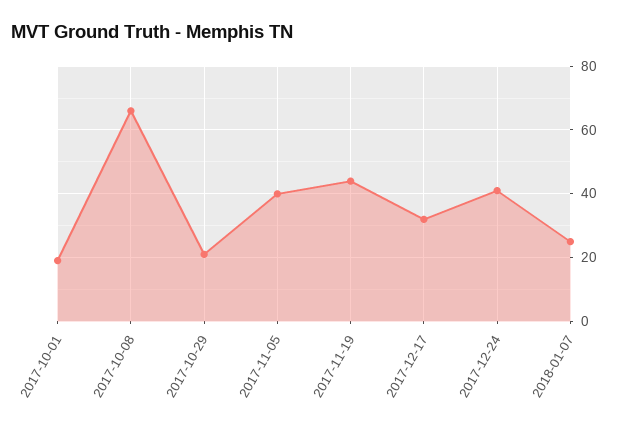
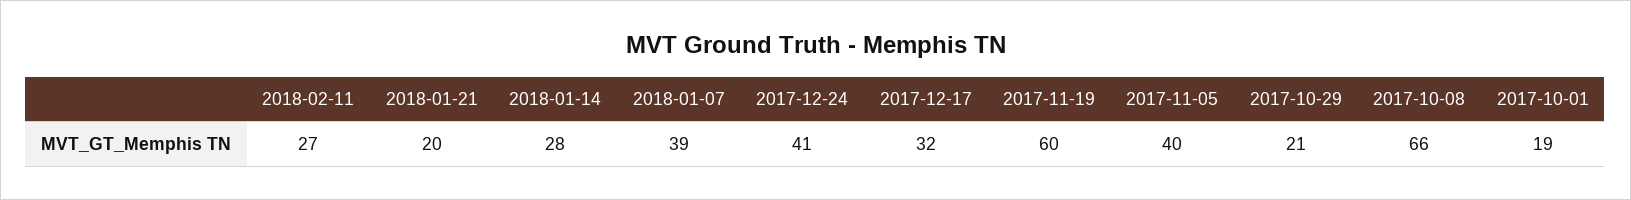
2017-11-19: 45 -> 60
2018-01-07: 25 -> 39
2018-02-11: none -> 27
2018-01-21: none -> 20
2018-01-14: none -> 28

